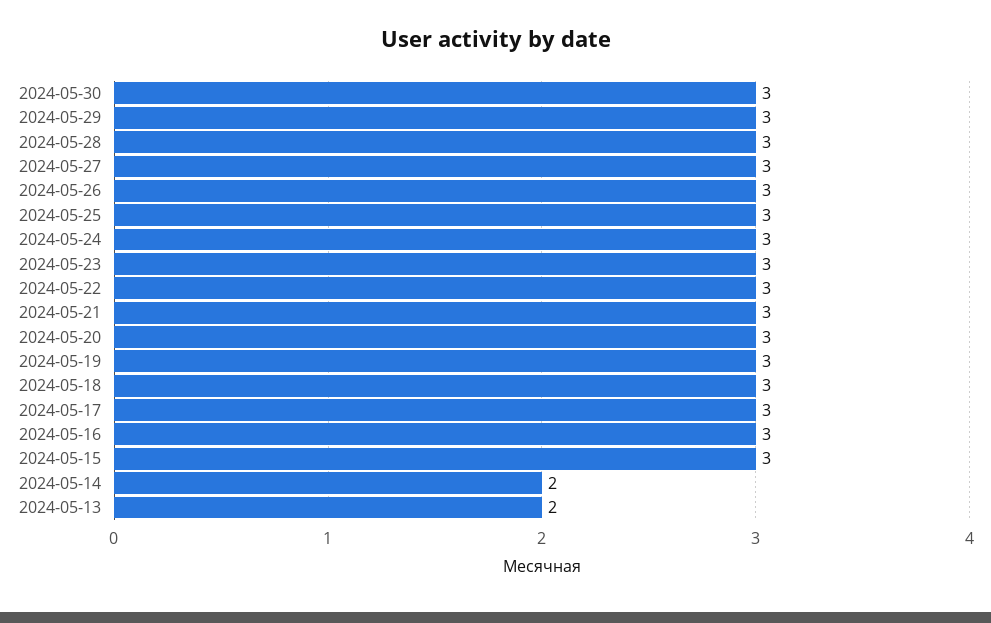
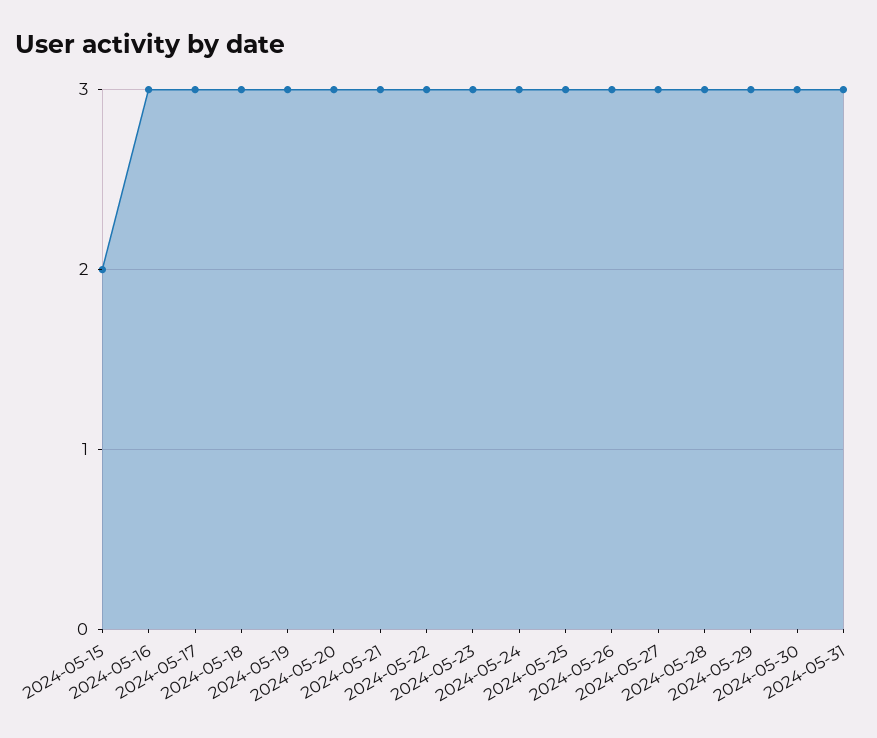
2024-05-15: 3 -> 2
2024-05-14: 2 -> none
2024-05-13: 2 -> none
2024-05-31: none -> 3

